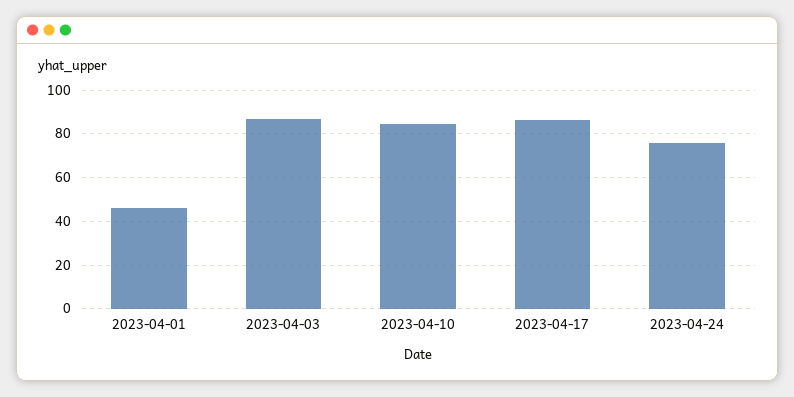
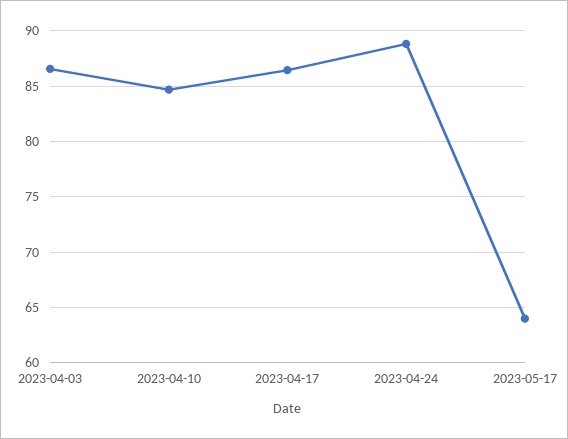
2023-04-01: 45 -> none
2023-04-24: 75 -> 89
2023-05-17: none -> 64

